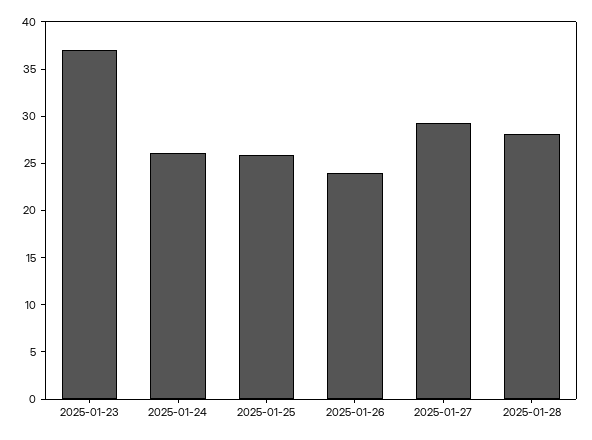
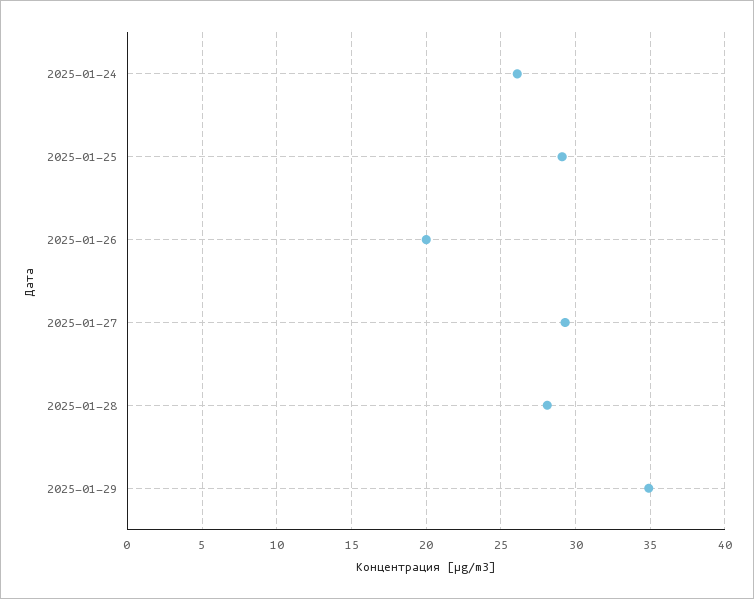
2025-01-23: 37 -> none
2025-01-25: 26 -> 29
2025-01-26: 24 -> 20
2025-01-29: none -> 35

